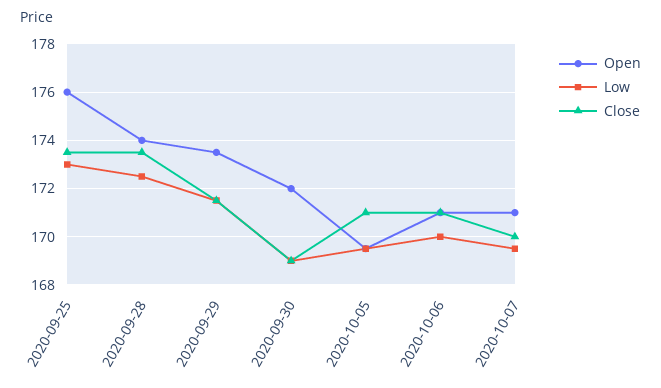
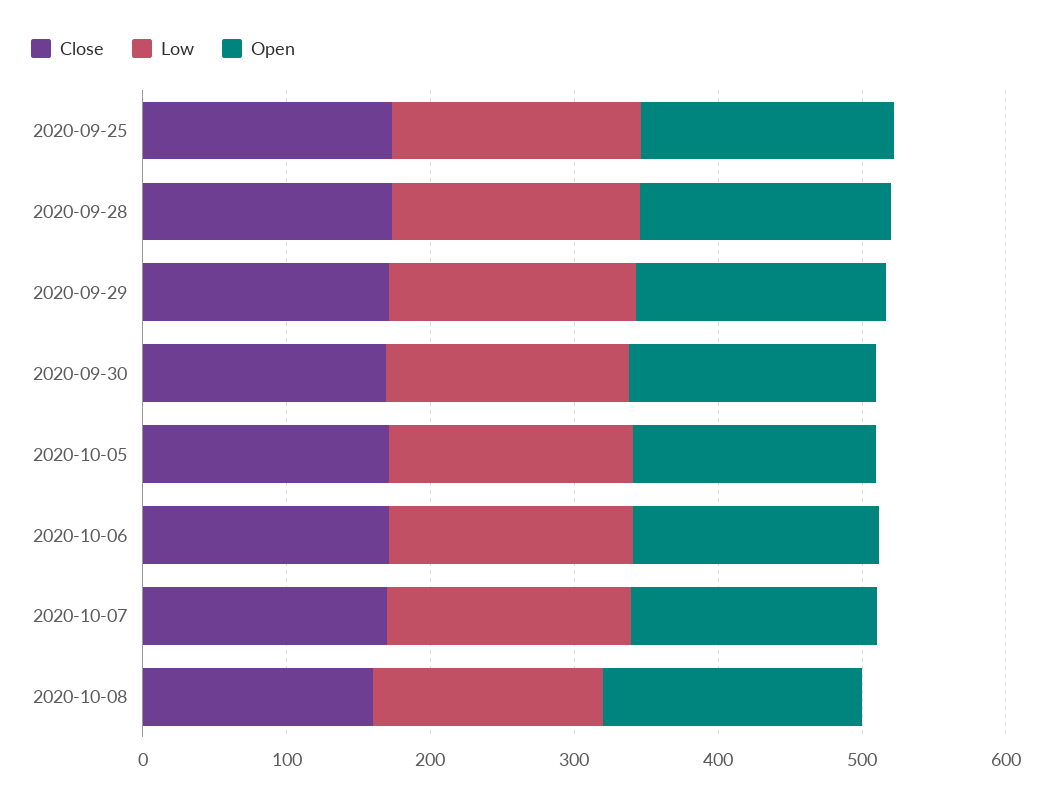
Close, 2020-10-08: none -> 160
Low, 2020-10-08: none -> 160
Open, 2020-10-08: none -> 180

